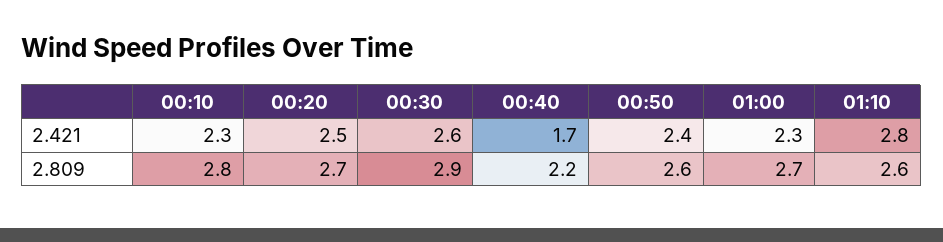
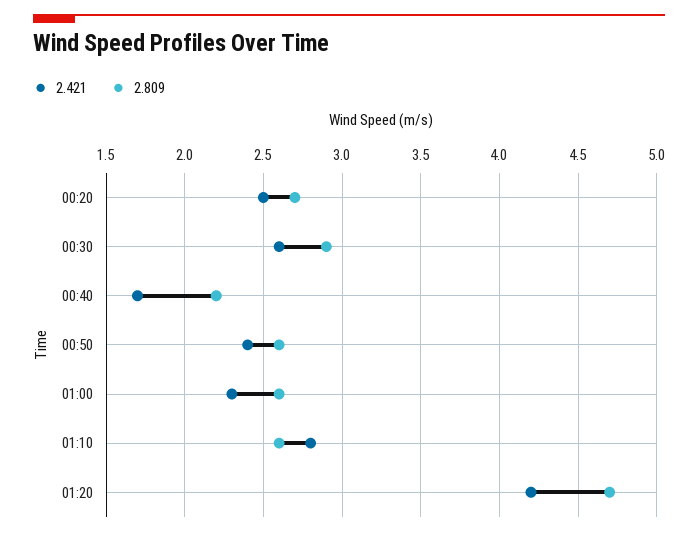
2.421, 00:10: 2.3 -> none
2.809, 00:10: 2.8 -> none
2.809, 01:00: 2.7 -> 2.6
2.421, 01:20: none -> 4.2
2.809, 01:20: none -> 4.7

